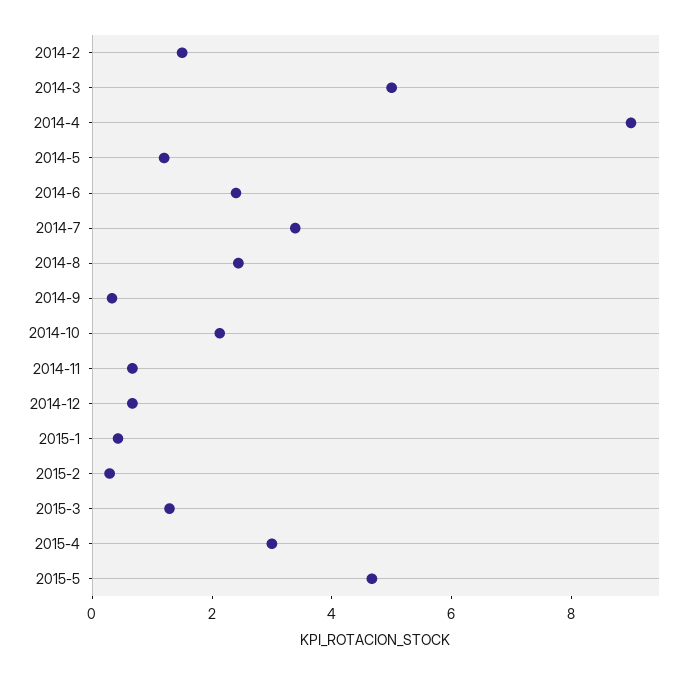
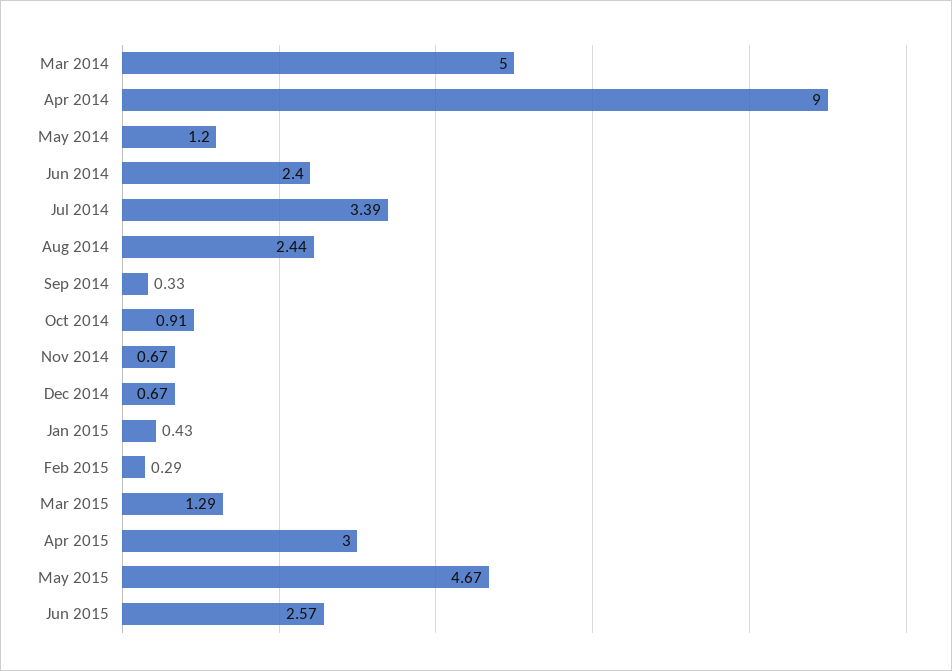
2014-2: 1.5 -> none
2014-10: 2 -> 0.91
Jun 2015: none -> 2.57

